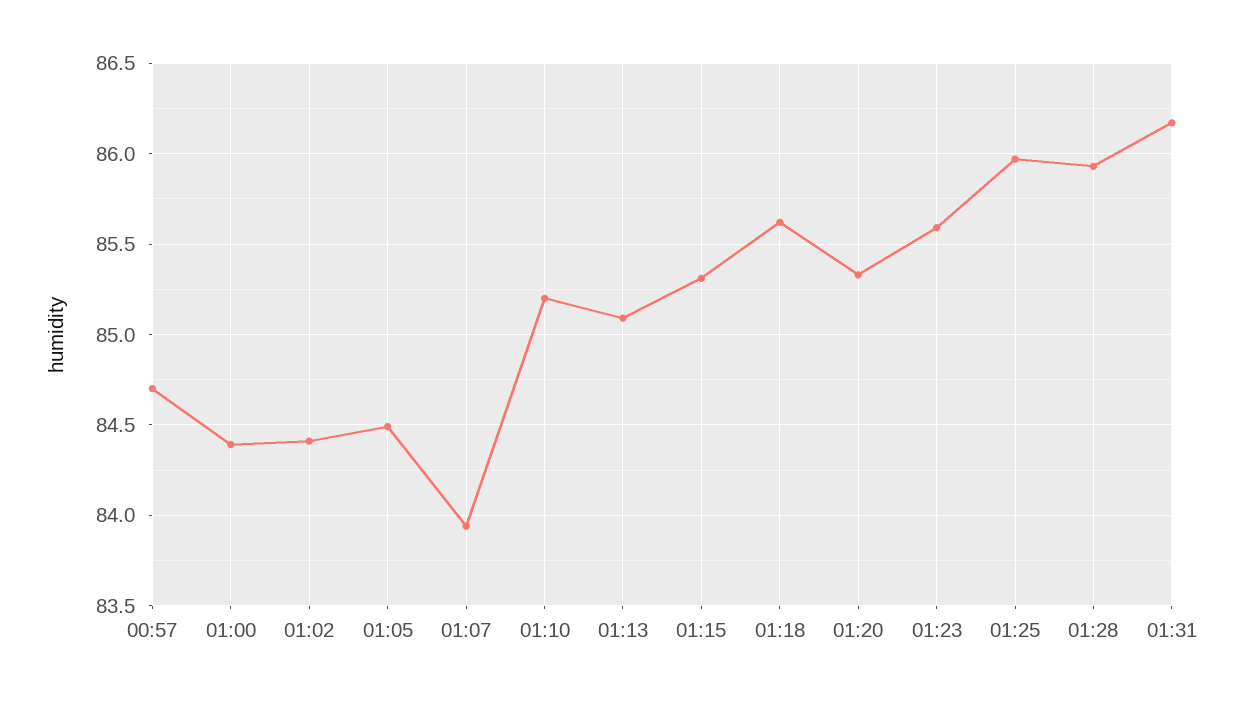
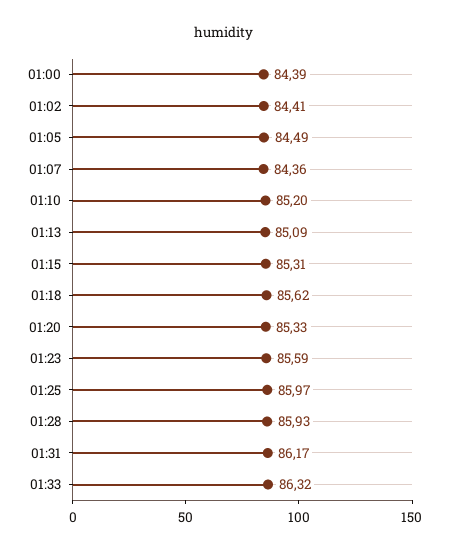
00:57: 84.7 -> none
01:07: 83.95 -> 84.36
01:33: none -> 86.32

